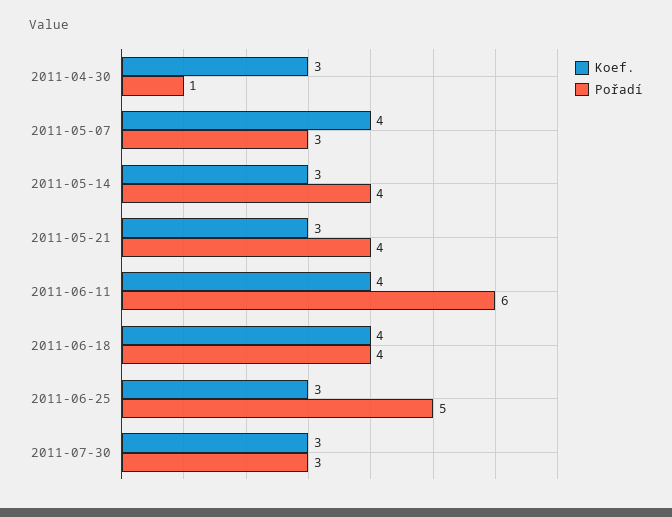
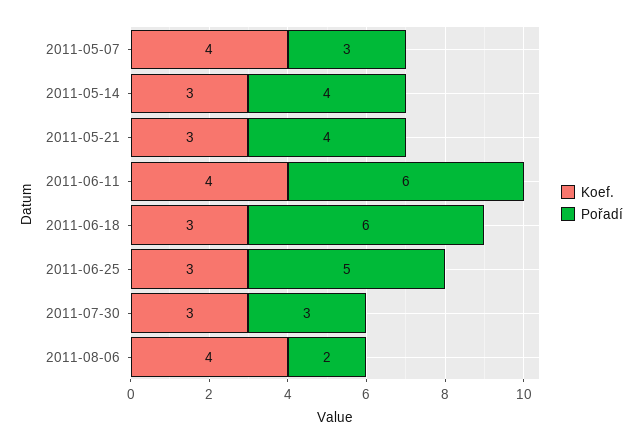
Koef., 2011-04-30: 3 -> none
Pořadí, 2011-04-30: 1 -> none
Koef., 2011-06-18: 4 -> 3
Pořadí, 2011-06-18: 4 -> 6
Koef., 2011-08-06: none -> 4
Pořadí, 2011-08-06: none -> 2

